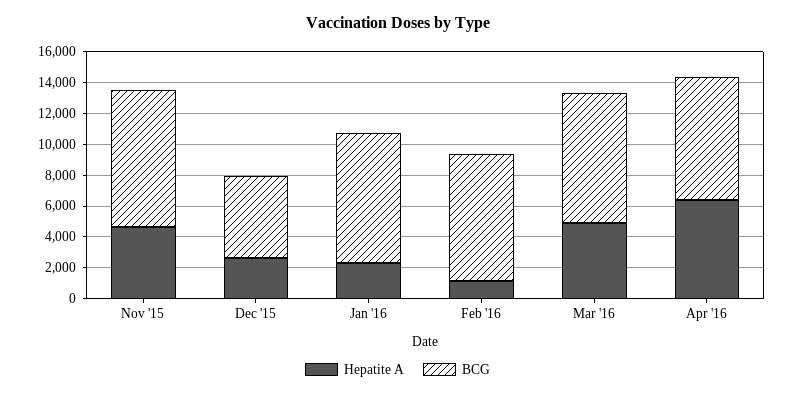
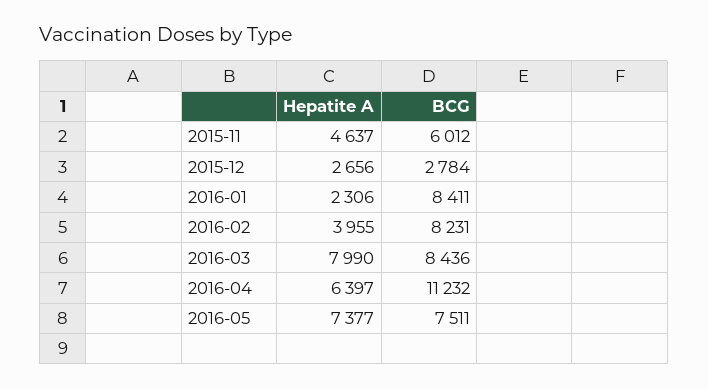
BCG, Nov '15: 9000 -> 6012
BCG, Dec '15: 5000 -> 2784
Hepatite A, Feb '16: 1000 -> 3955
Hepatite A, Mar '16: 5000 -> 7990
BCG, Apr '16: 8000 -> 11232
Hepatite A, 2016-05: none -> 7377
BCG, 2016-05: none -> 7511

